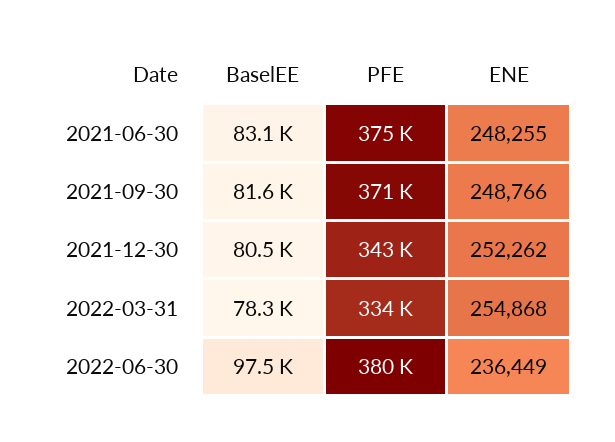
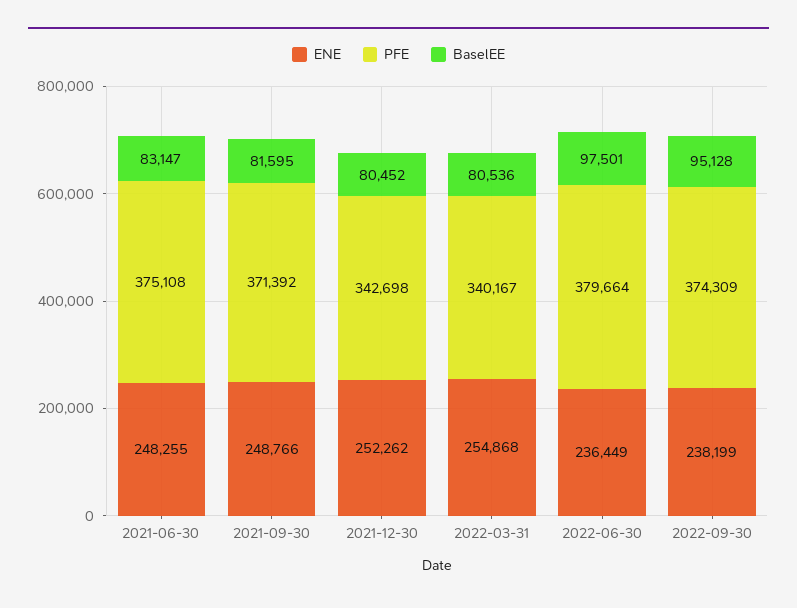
BaselEE, 2022-03-31: 78300 -> 80536
PFE, 2022-03-31: 334000 -> 340167
ENE, 2022-09-30: none -> 238199
PFE, 2022-09-30: none -> 374309
BaselEE, 2022-09-30: none -> 95128

